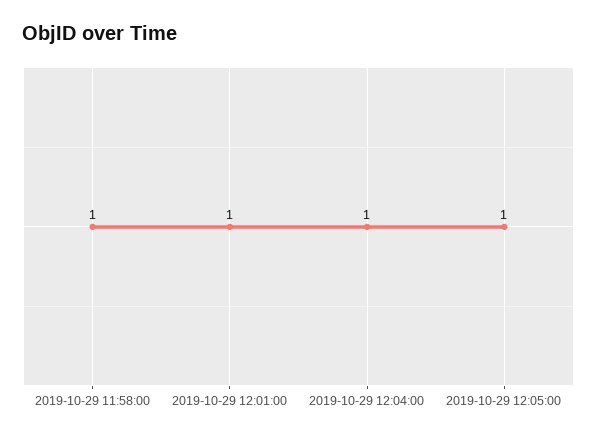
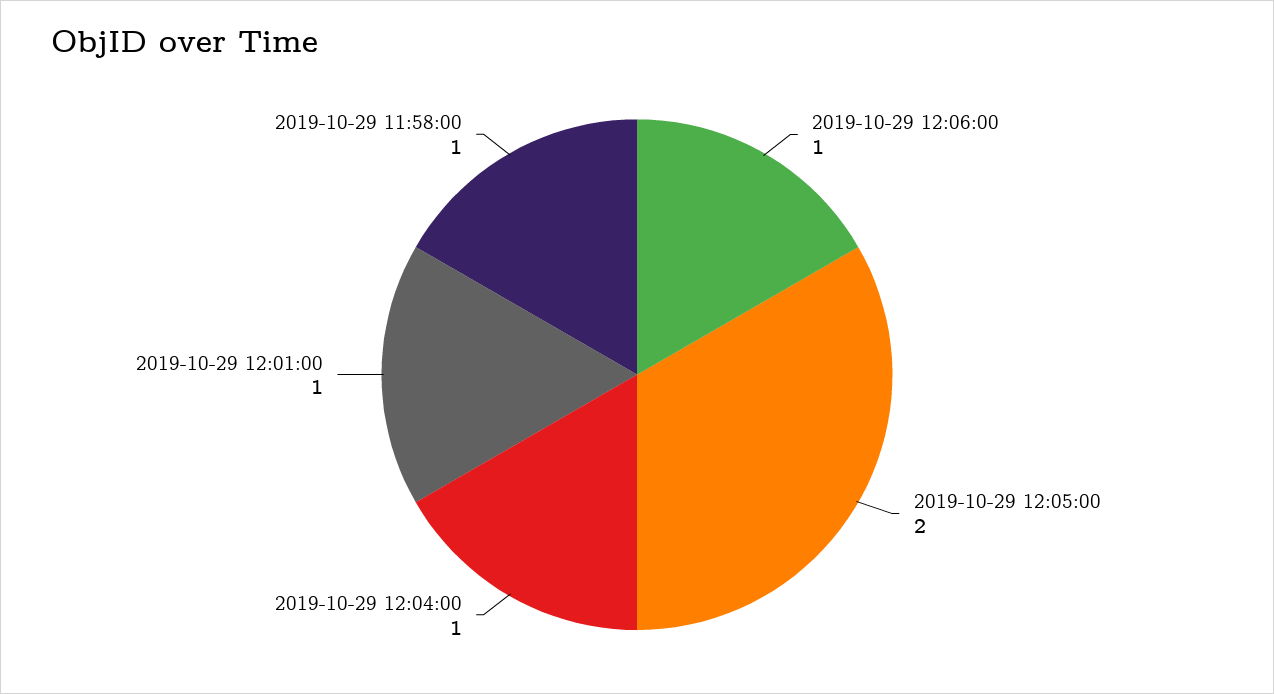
2019-10-29 12:05:00: 1 -> 2
2019-10-29 12:06:00: none -> 1

